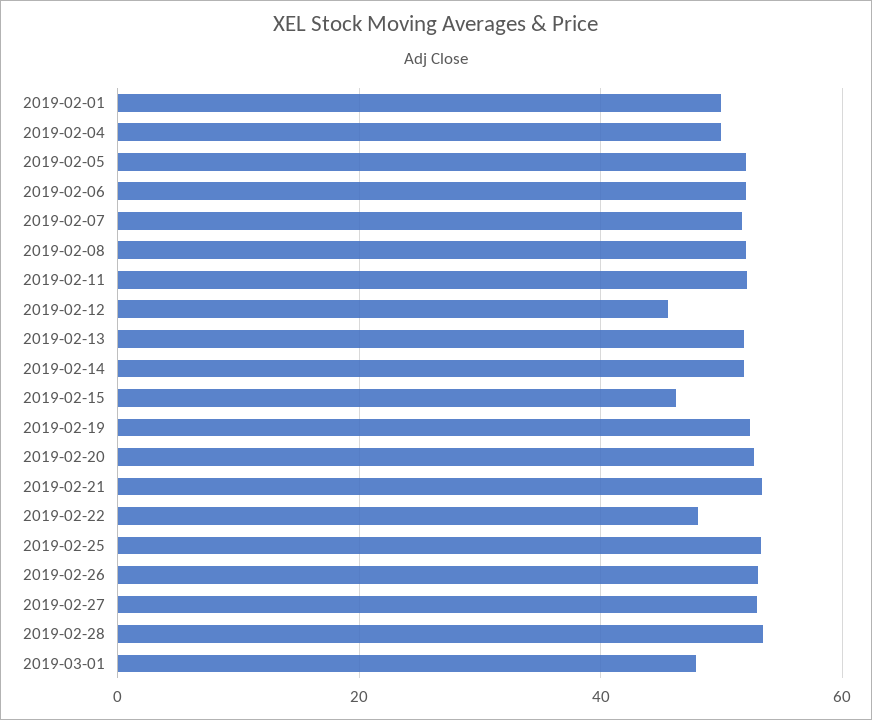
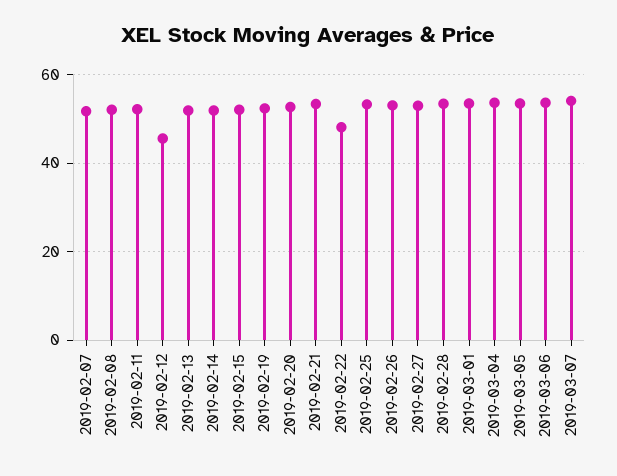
2019-02-01: 50 -> none
2019-02-04: 50 -> none
2019-02-05: 52 -> none
2019-02-06: 52 -> none
2019-02-15: 46 -> 52
2019-03-01: 48 -> 54
2019-03-04: none -> 54
2019-03-05: none -> 54
2019-03-06: none -> 54
2019-03-07: none -> 54

